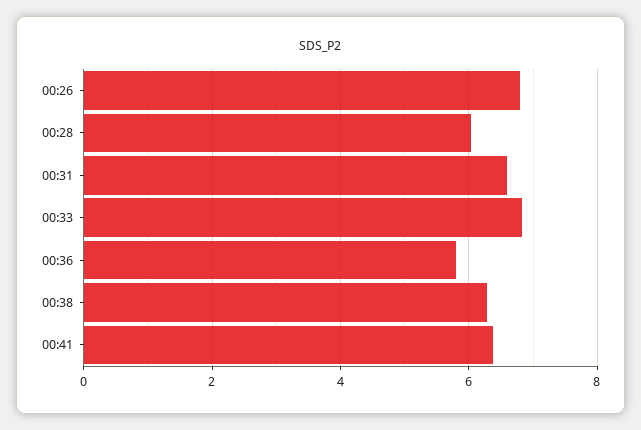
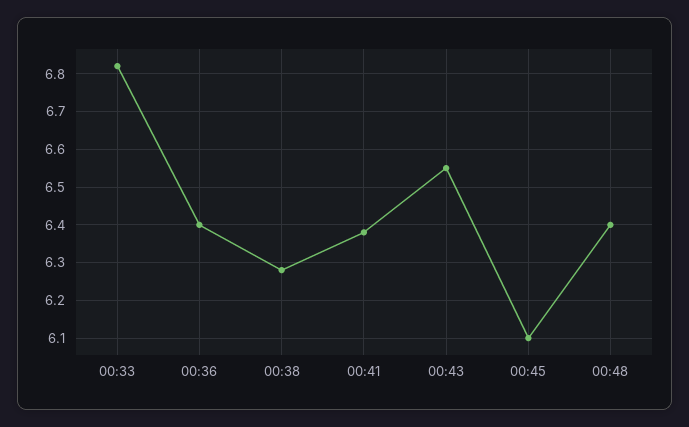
00:26: 6.8 -> none
00:28: 6 -> none
00:31: 6.6 -> none
00:36: 5.8 -> 6.4
00:43: none -> 6.55
00:45: none -> 6.1
00:48: none -> 6.4

